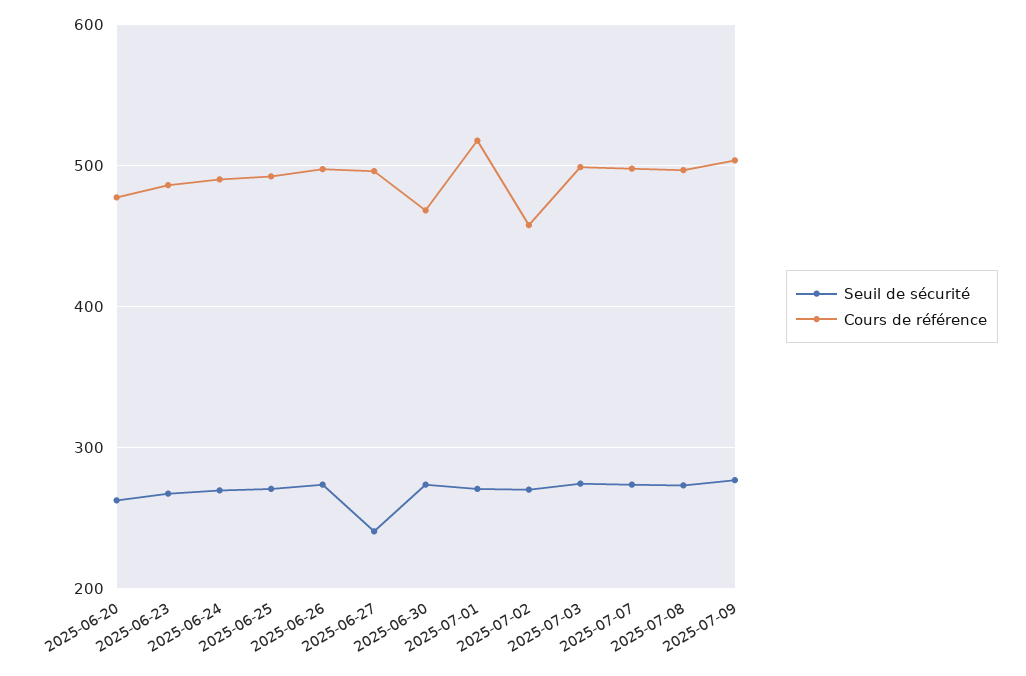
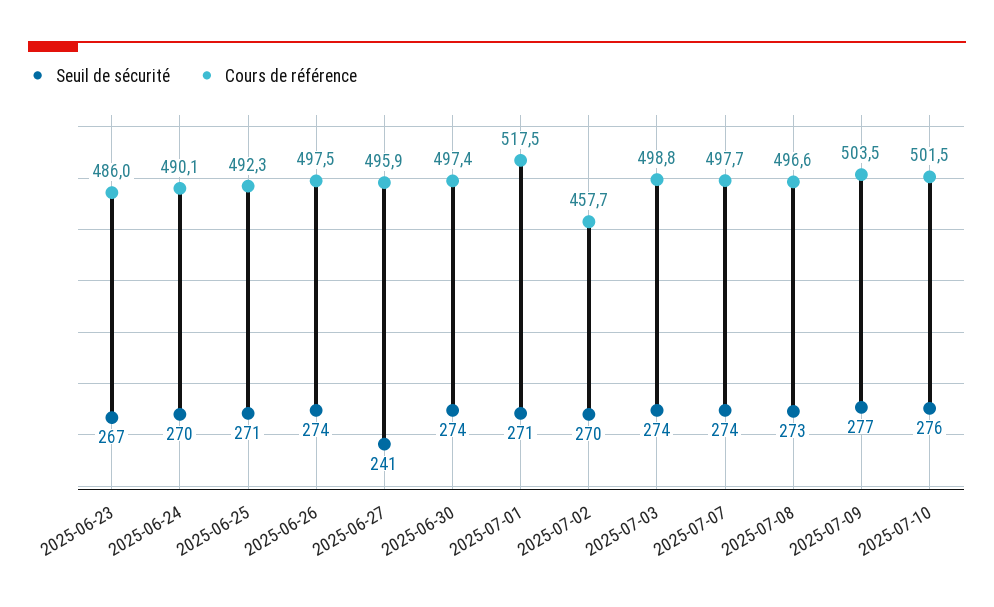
Seuil de sécurité, 2025-06-20: 260 -> none
Cours de référence, 2025-06-20: 480 -> none
Cours de référence, 2025-06-30: 470 -> 497.4
Seuil de sécurité, 2025-07-10: none -> 276
Cours de référence, 2025-07-10: none -> 501.5

